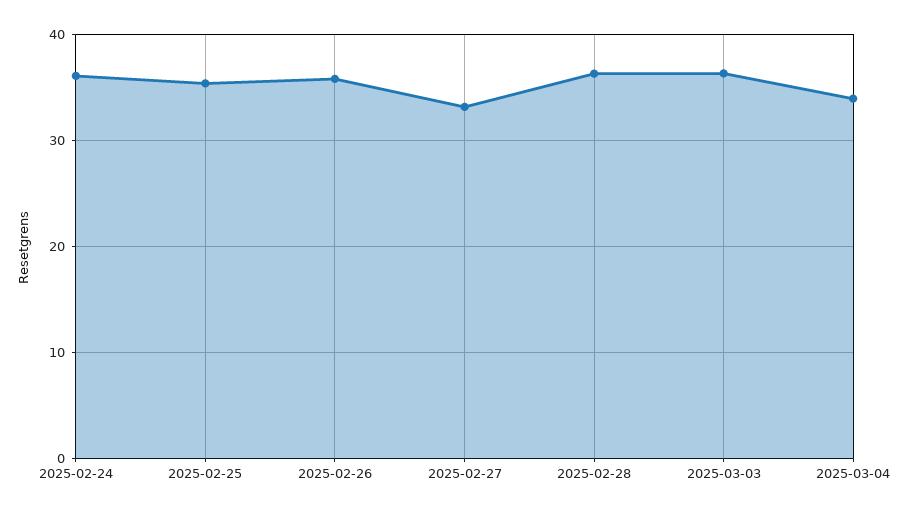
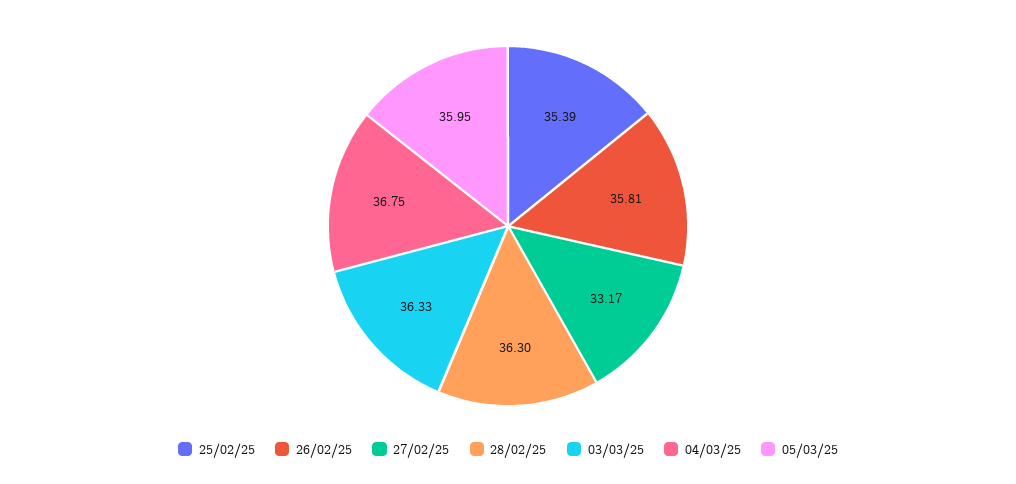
2025-02-24: 36 -> none
2025-03-04: 34 -> 36.75
05/03/25: none -> 35.95

